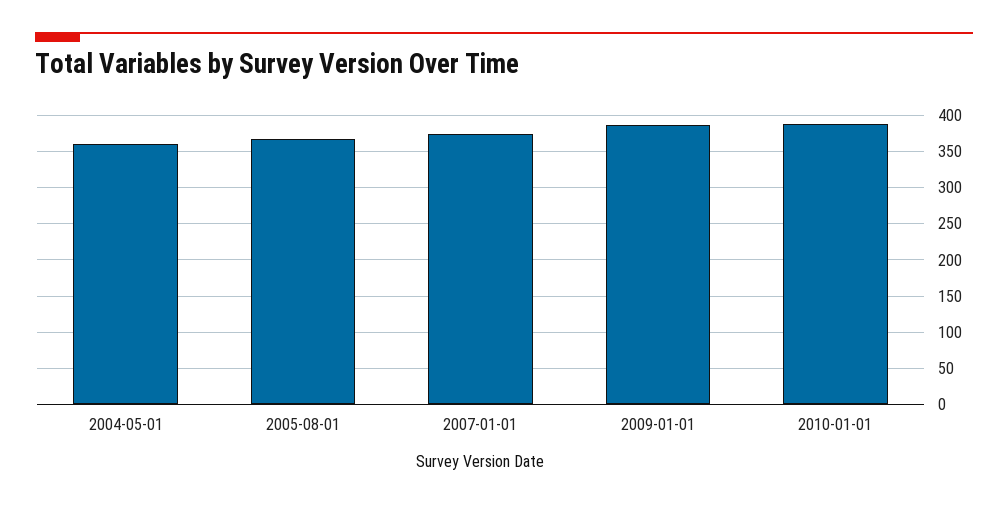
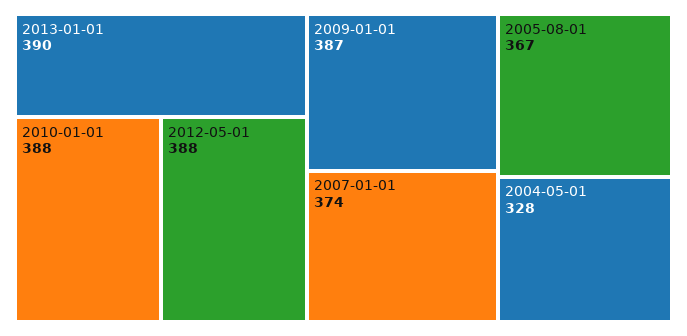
2004-05-01: 360 -> 328
2013-01-01: none -> 390
2012-05-01: none -> 388

